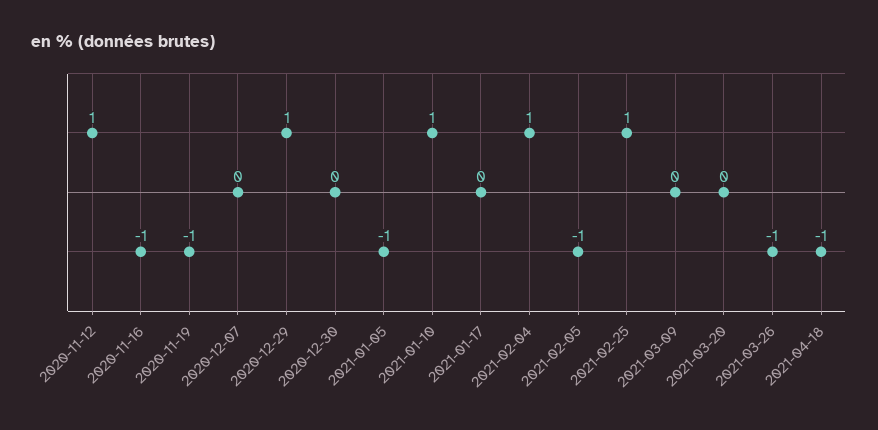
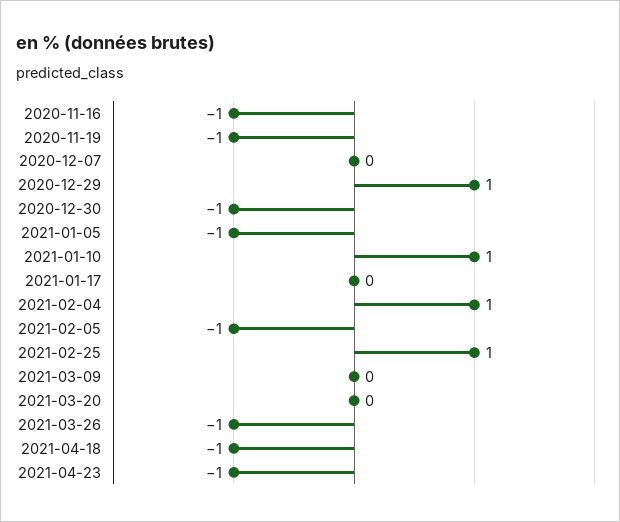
2020-11-12: 1 -> none
2020-12-30: 0 -> -1
2021-04-23: none -> -1

